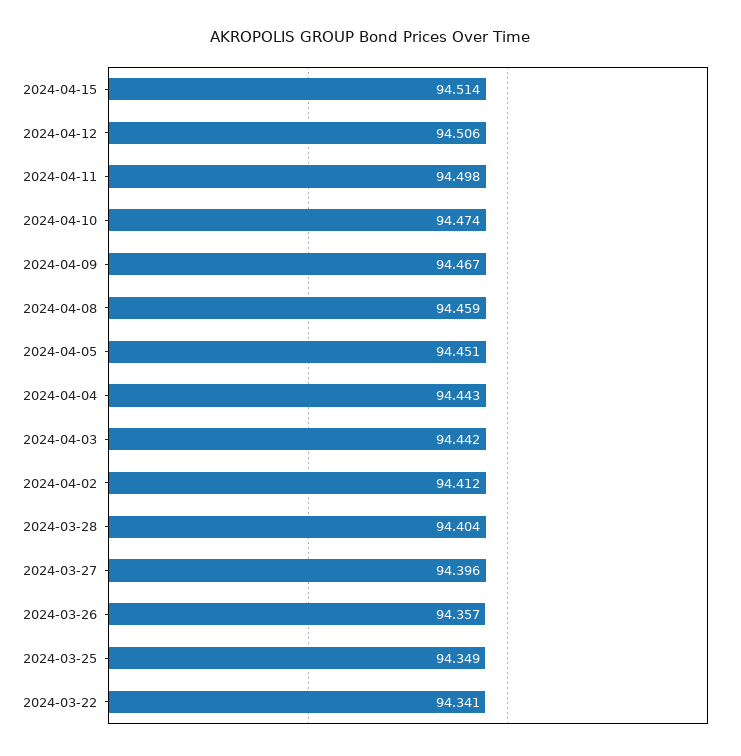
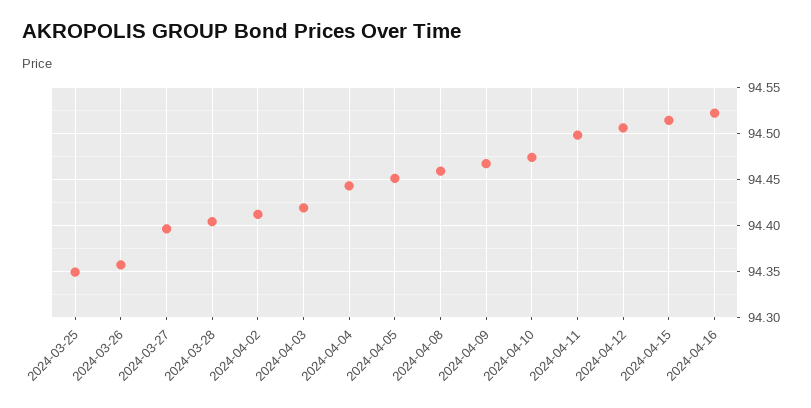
2024-04-03: 94.442 -> 94.42
2024-03-22: 94.341 -> none
2024-04-16: none -> 94.52

